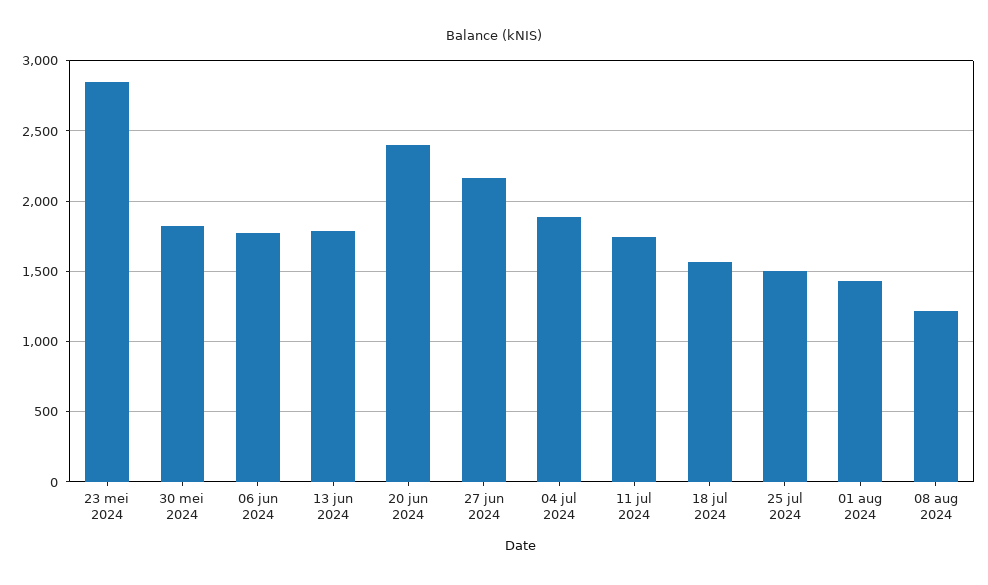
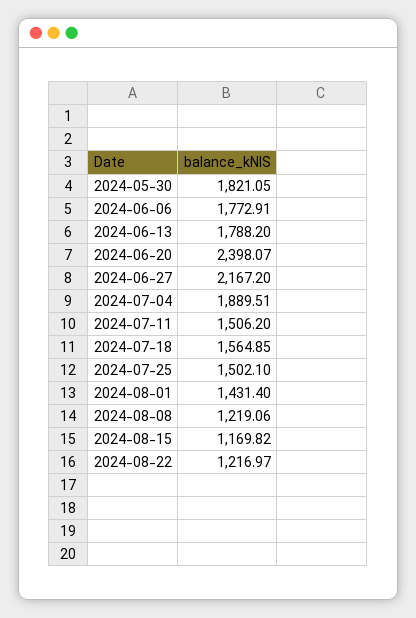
23 mei 2024: 2850 -> none
11 jul 2024: 1750 -> 1506.2
2024-08-15: none -> 1169.82
2024-08-22: none -> 1216.97

